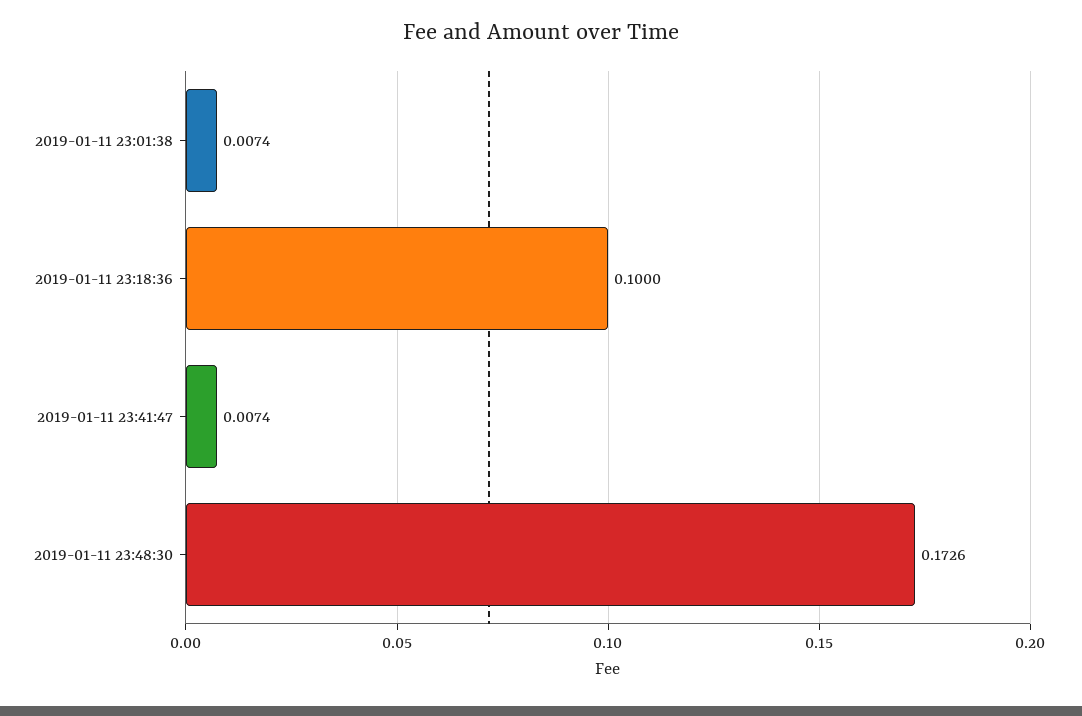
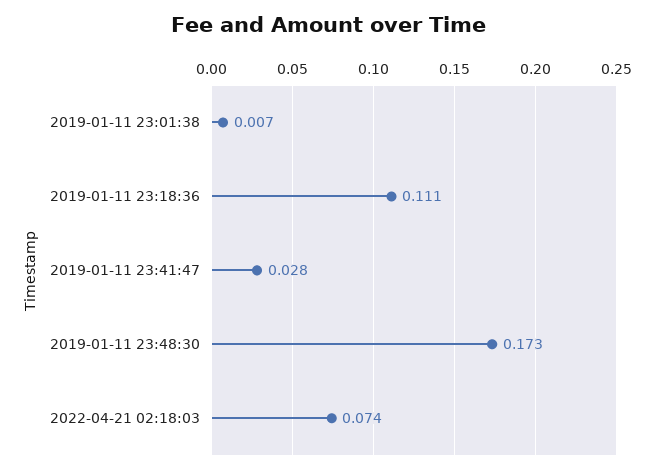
2019-01-11 23:18:36: 0.1 -> 0.111
2019-01-11 23:41:47: 0.0074 -> 0.028
2022-04-21 02:18:03: none -> 0.074

